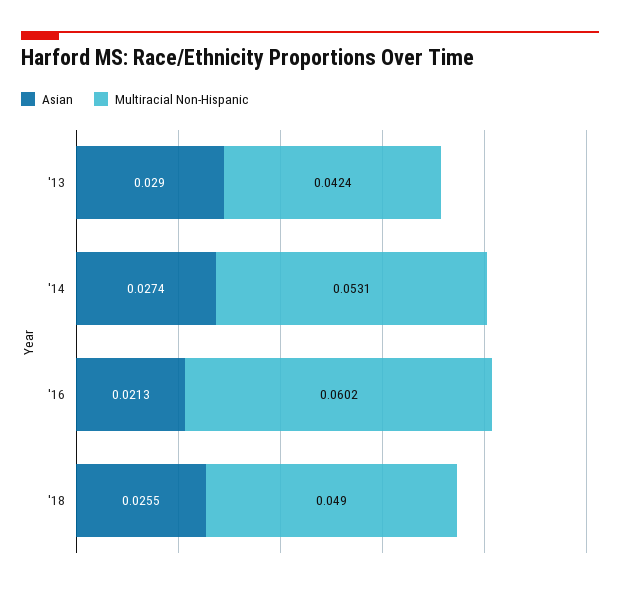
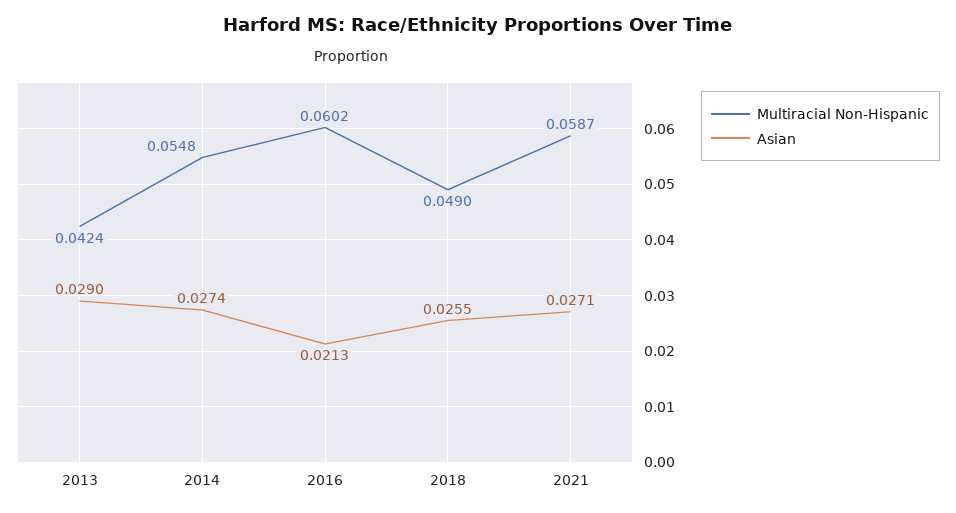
Multiracial Non-Hispanic, '14: 0.0531 -> 0.0548
Multiracial Non-Hispanic, 2021: none -> 0.0587
Asian, 2021: none -> 0.0271

